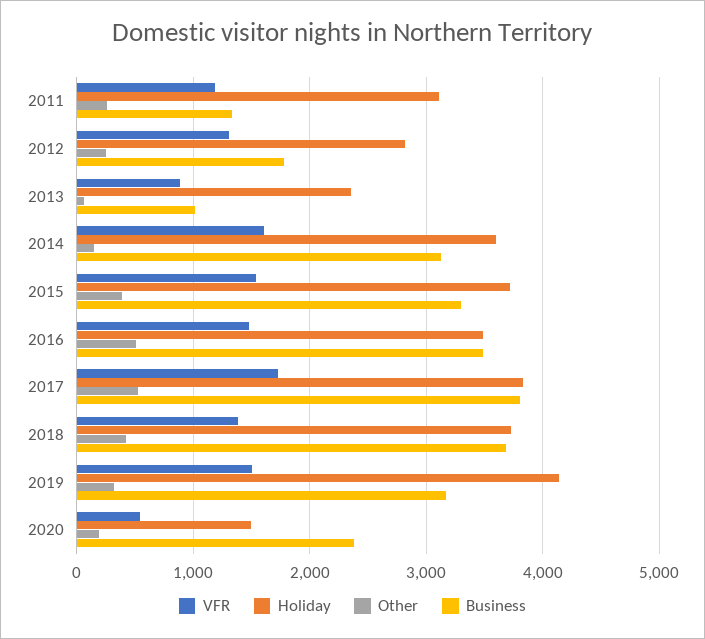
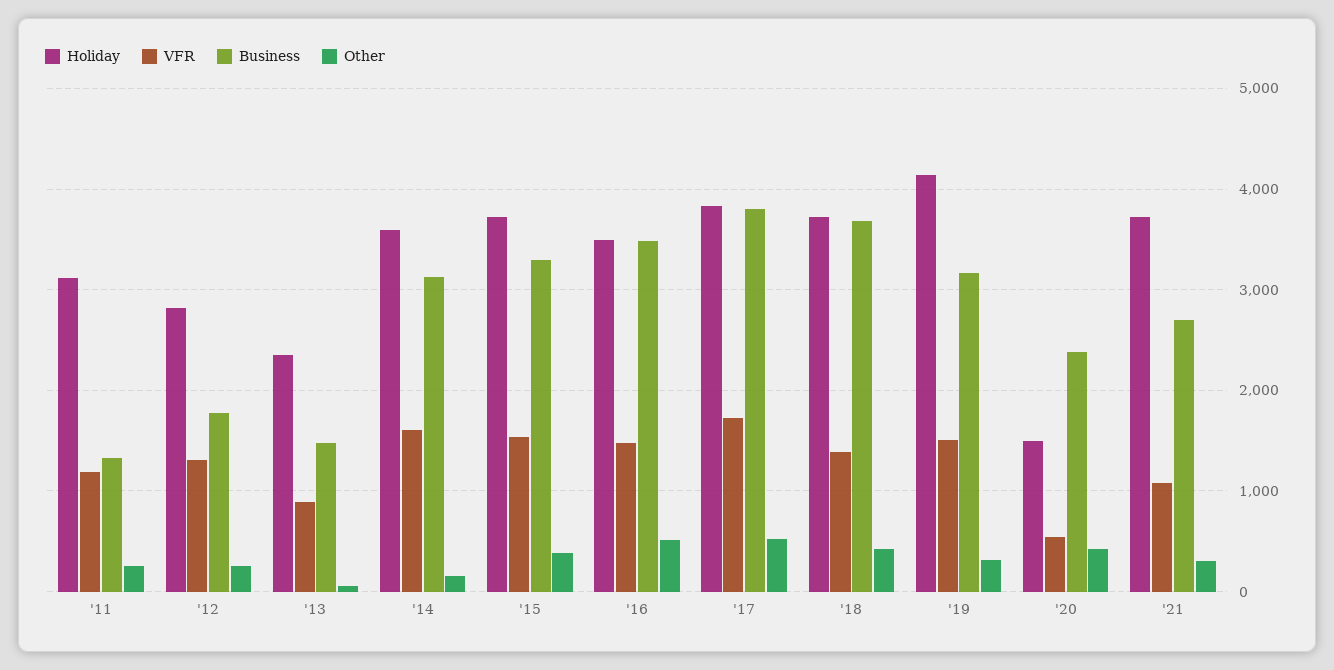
Business, 2013: 1000 -> 1500
Other, 2020: 200 -> 400
Holiday, '21: none -> 3700
VFR, '21: none -> 1100
Business, '21: none -> 2700
Other, '21: none -> 300

